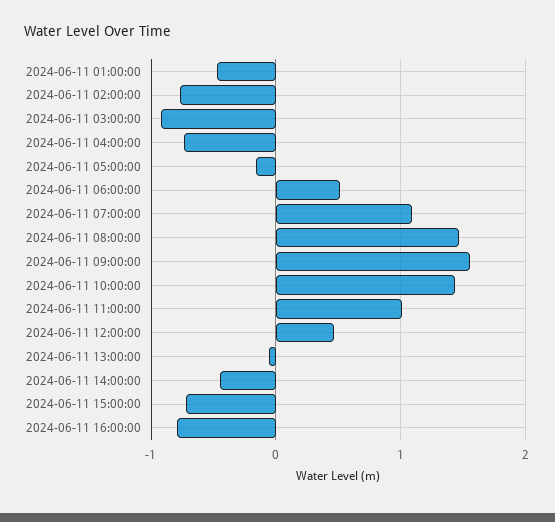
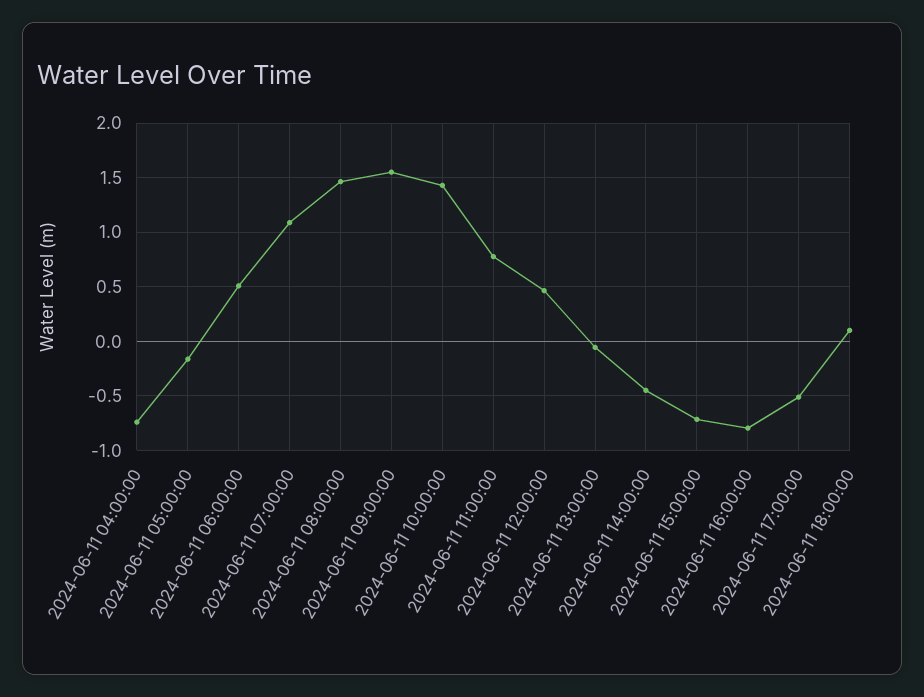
2024-06-11 01:00:00: -0.5 -> none
2024-06-11 02:00:00: -0.8 -> none
2024-06-11 03:00:00: -0.9 -> none
2024-06-11 11:00:00: 1 -> 0.8
2024-06-11 17:00:00: none -> -0.5
2024-06-11 18:00:00: none -> 0.1

